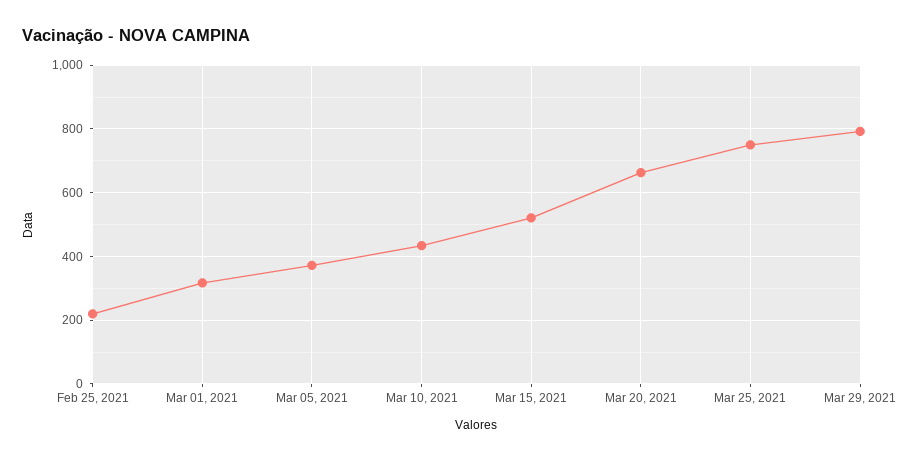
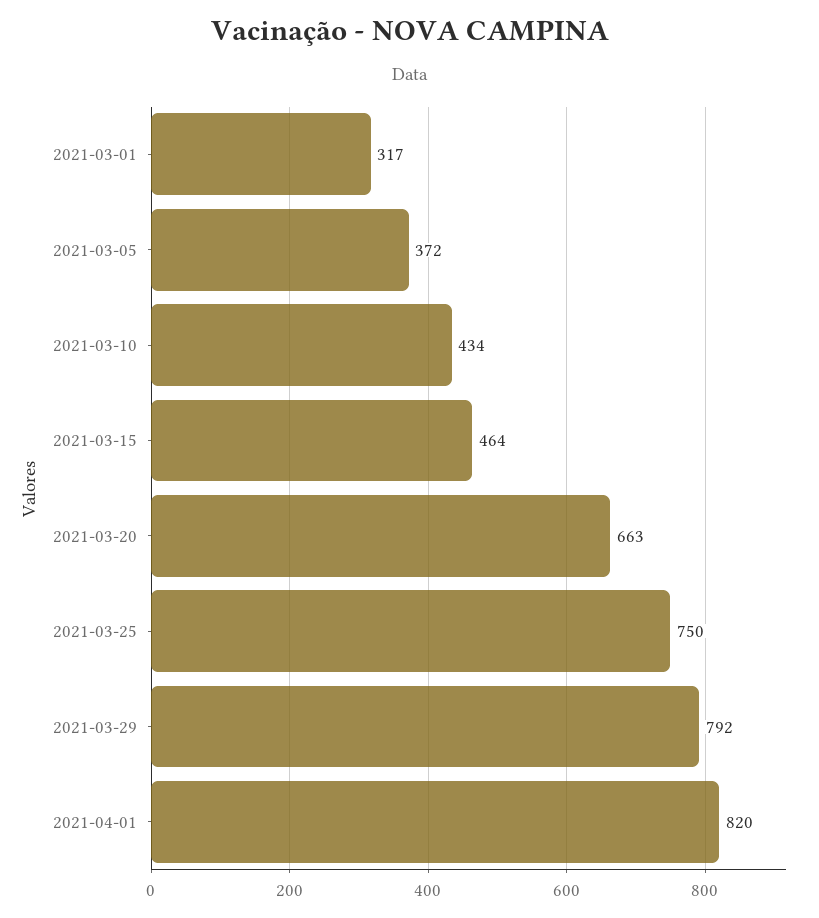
Feb 25, 2021: 220 -> none
Mar 15, 2021: 520 -> 464
2021-04-01: none -> 820

